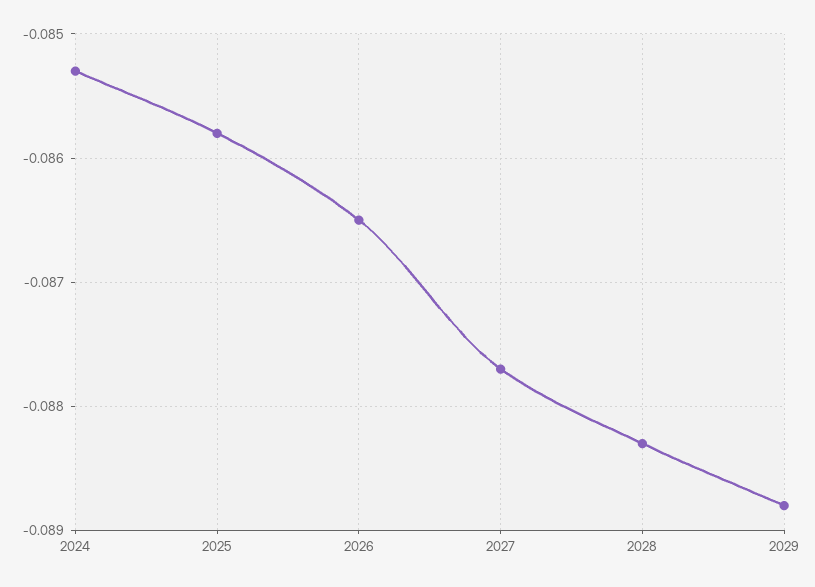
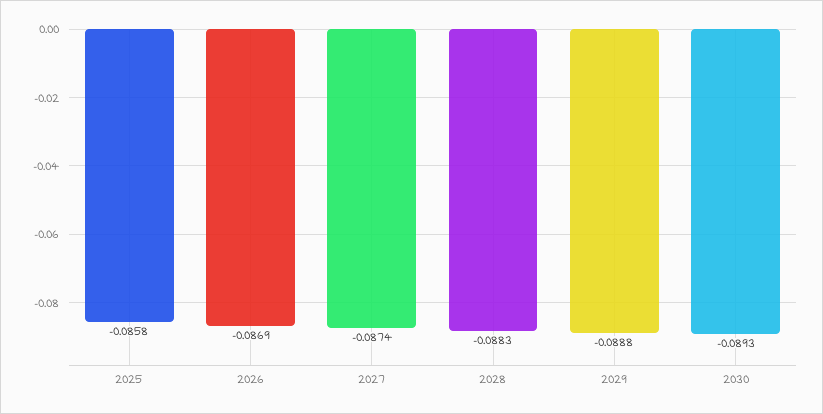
2024: -0.0853 -> none
2026: -0.0865 -> -0.0869
2027: -0.0877 -> -0.0874
2030: none -> -0.0893

